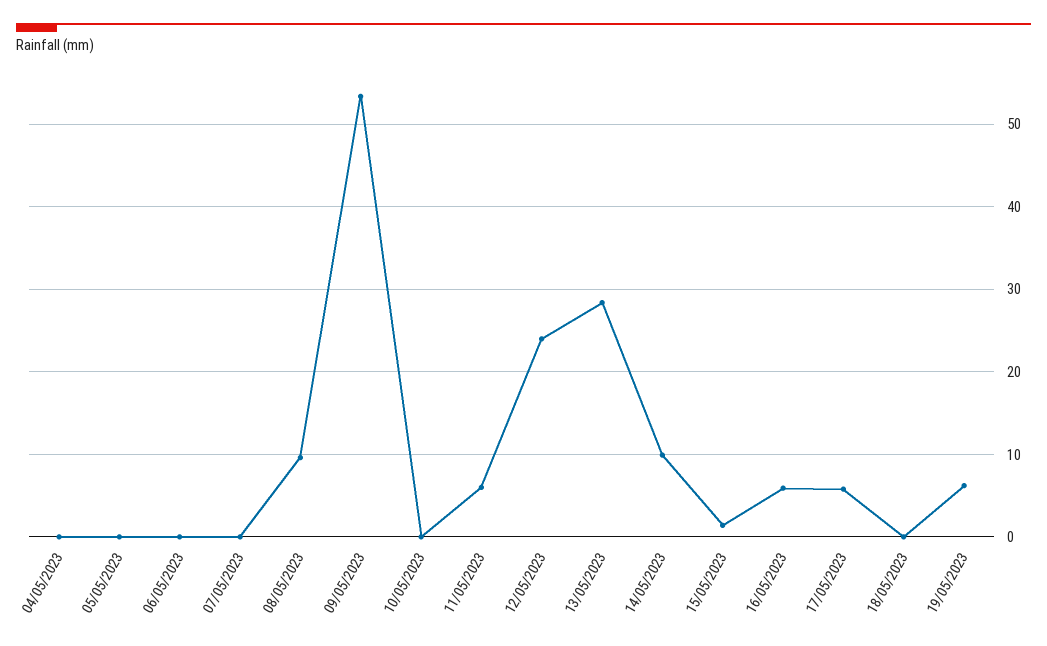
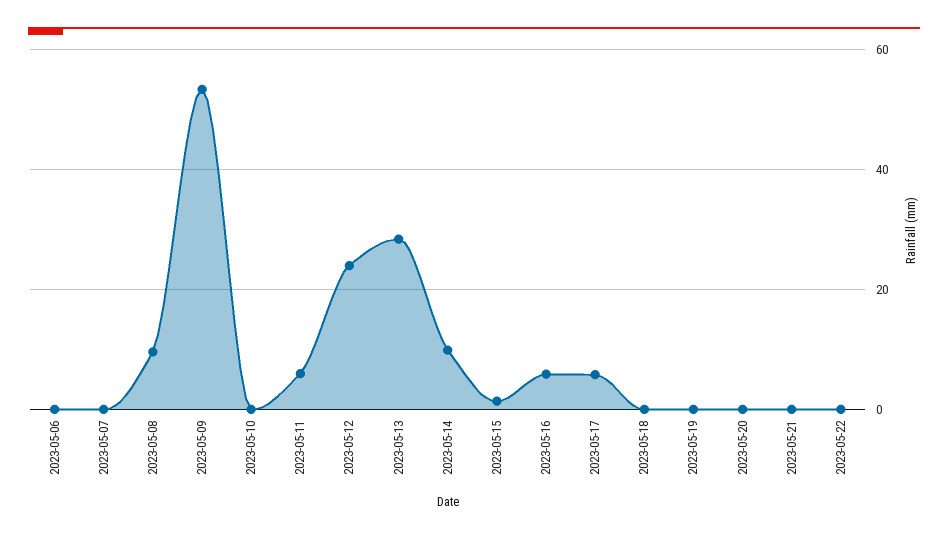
04/05/2023: 0 -> none
05/05/2023: 0 -> none
19/05/2023: 6 -> 0
2023-05-20: none -> 0
2023-05-21: none -> 0
2023-05-22: none -> 0

